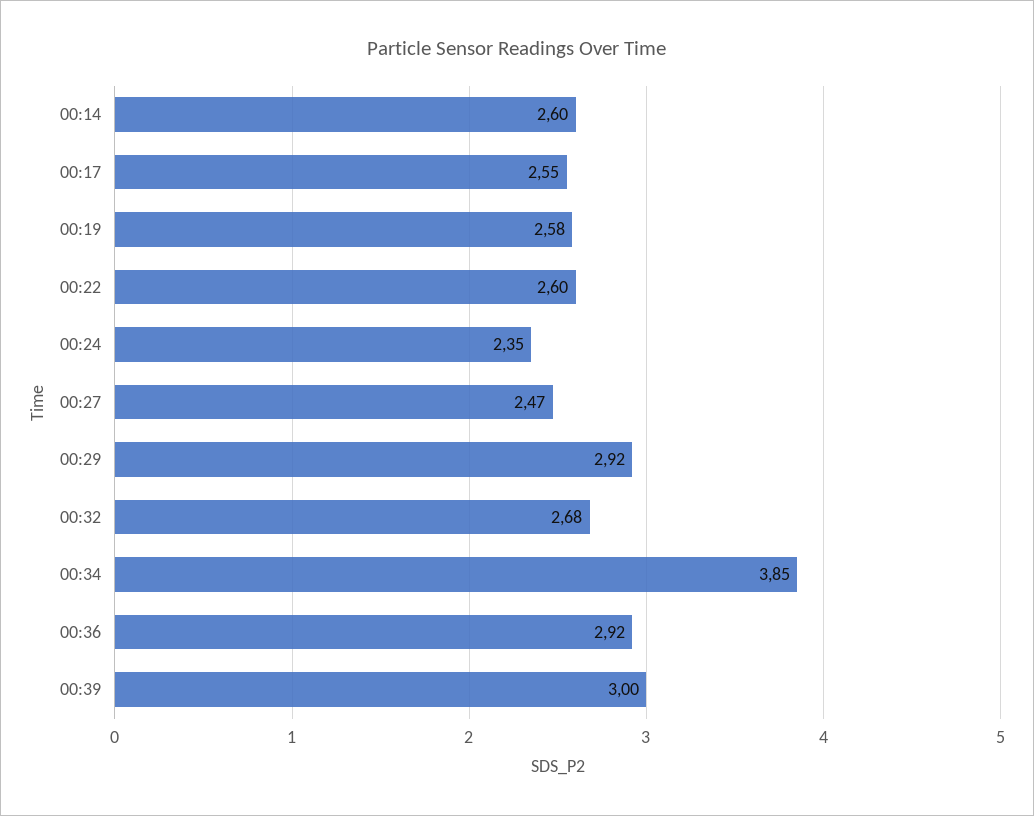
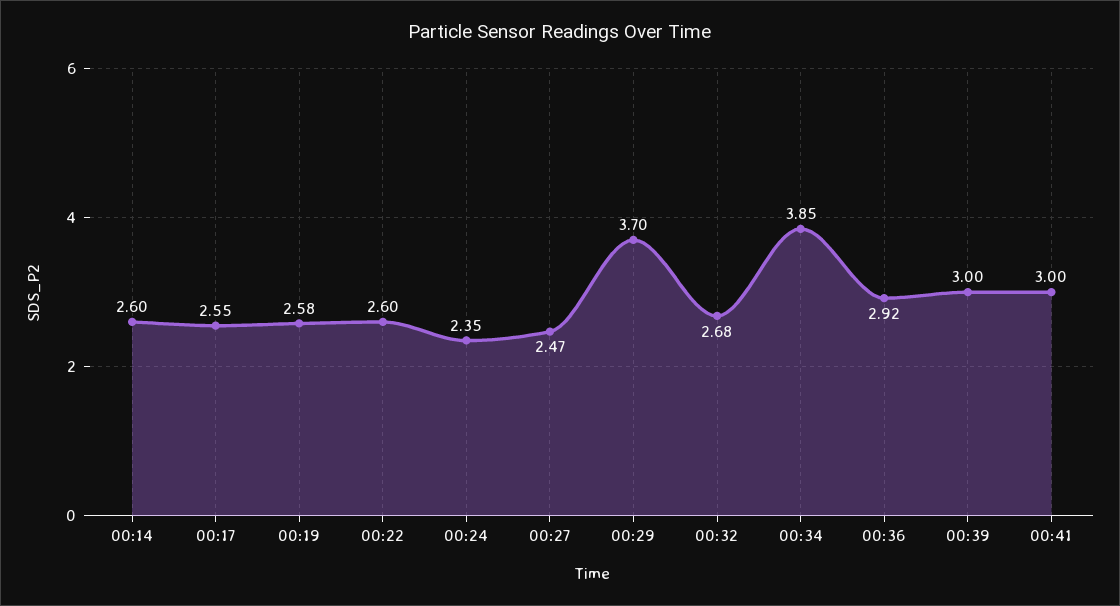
00:29: 2.92 -> 3.7
00:41: none -> 3

